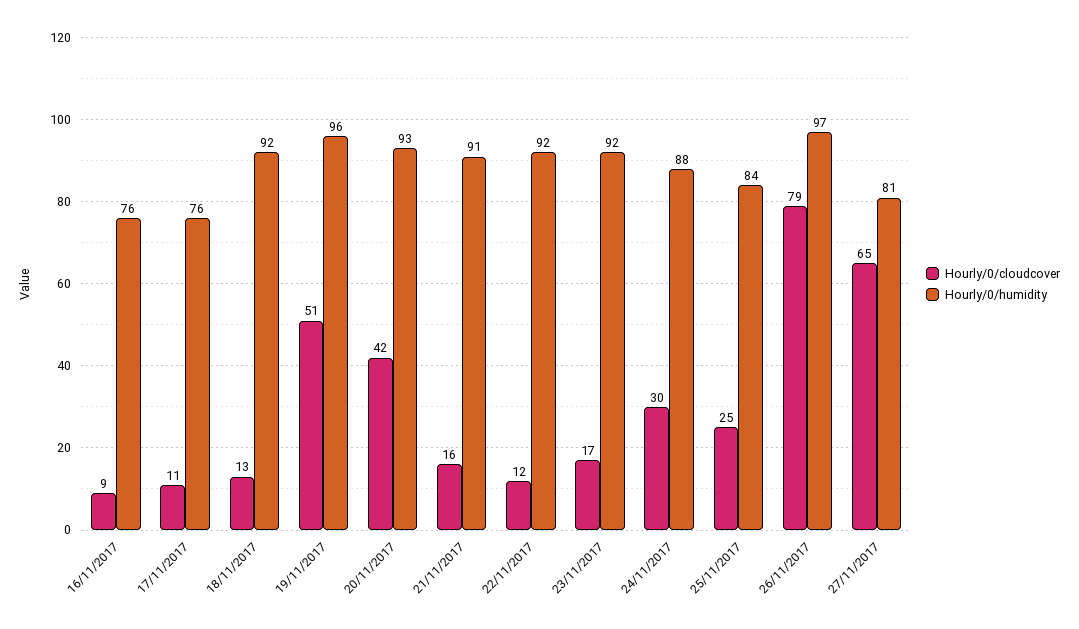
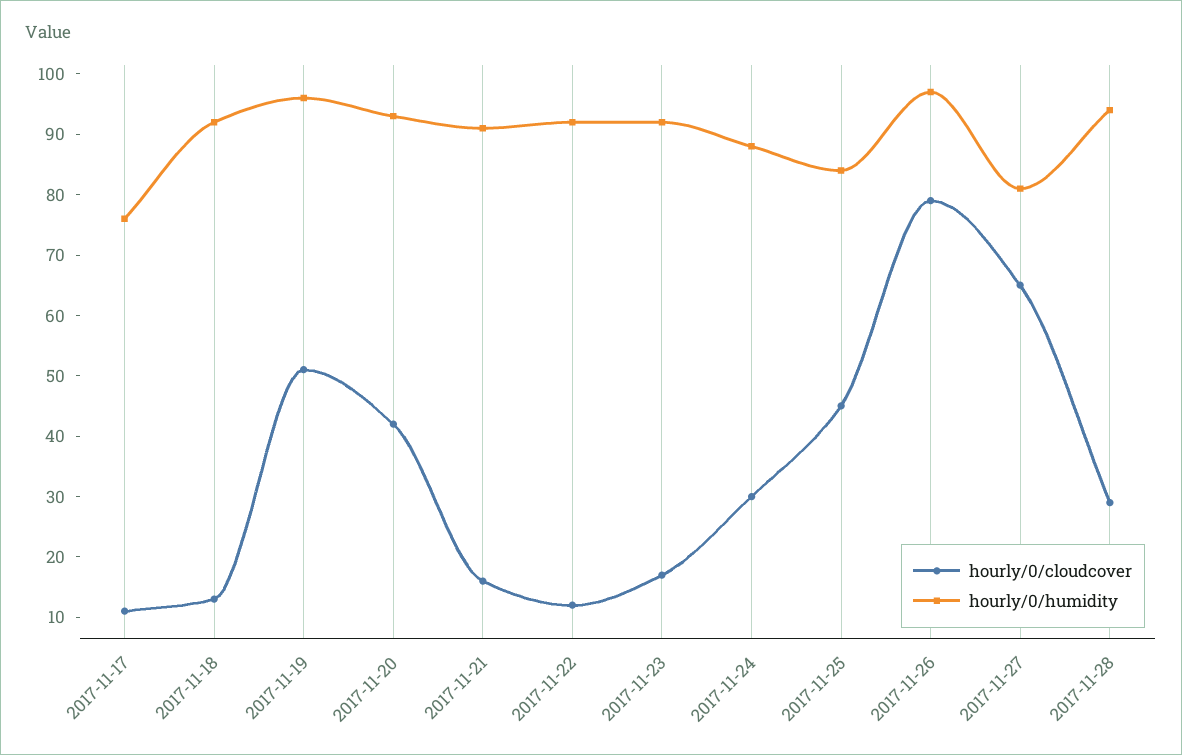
Hourly/0/cloudcover, 16/11/2017: 9 -> none
Hourly/0/humidity, 16/11/2017: 76 -> none
Hourly/0/cloudcover, 25/11/2017: 25 -> 45
Hourly/0/cloudcover, 2017-11-28: none -> 30
Hourly/0/humidity, 2017-11-28: none -> 95

